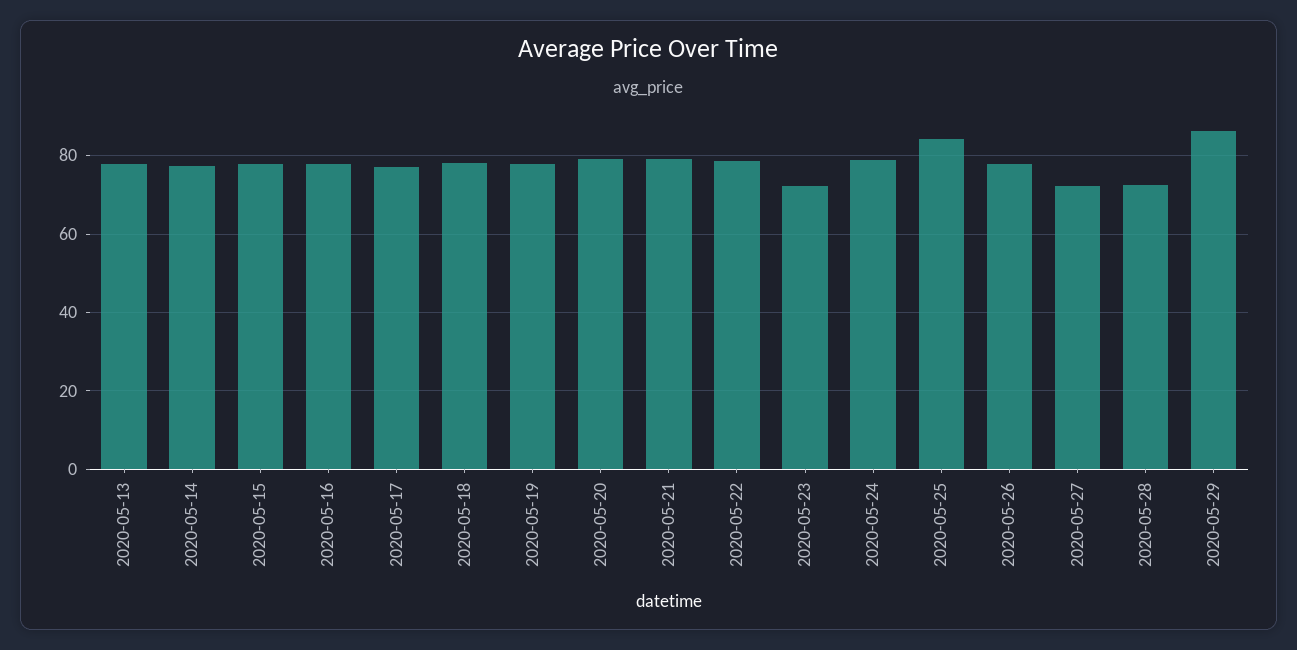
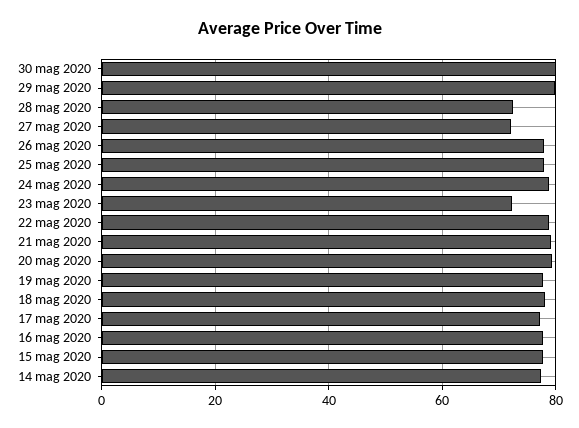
2020-05-13: 78 -> none
2020-05-25: 84 -> 78
2020-05-29: 86 -> 80
30 mag 2020: none -> 80

